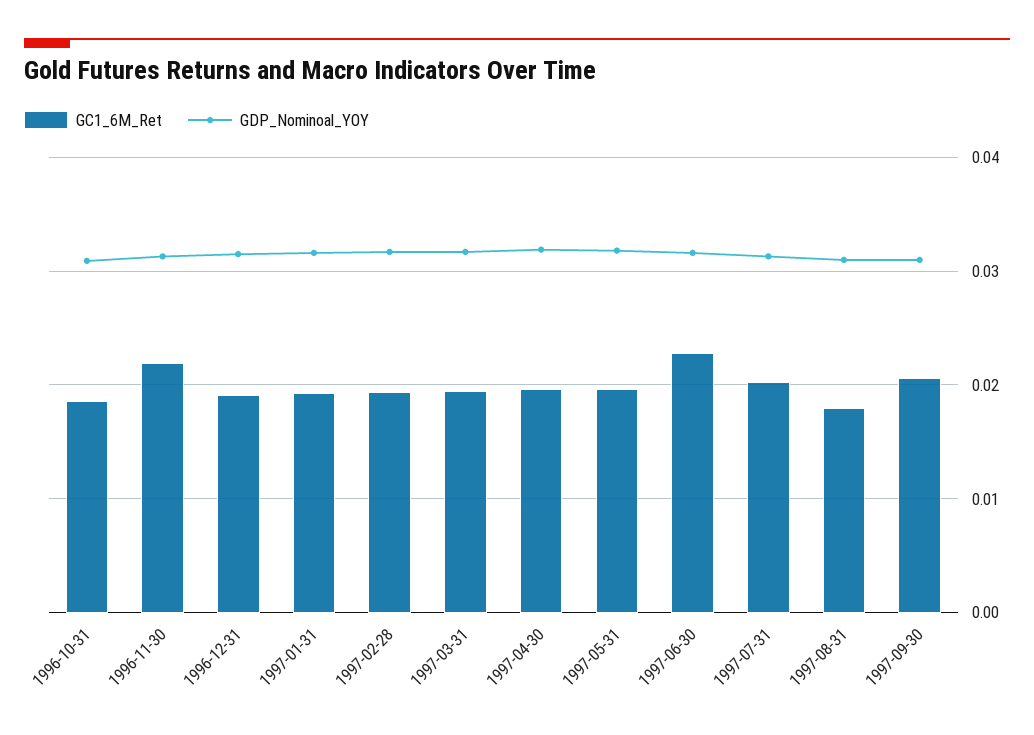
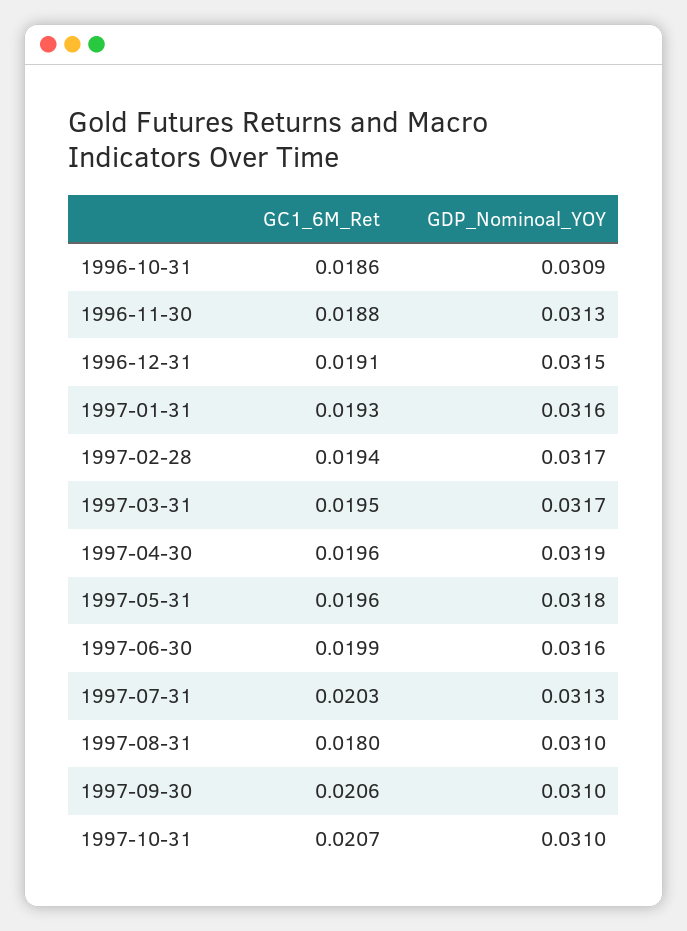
GC1_6M_Ret, 1996-11-30: 0.022 -> 0.0188
GC1_6M_Ret, 1997-06-30: 0.023 -> 0.0199
GC1_6M_Ret, 1997-10-31: none -> 0.0207
GDP_Nominoal_YOY, 1997-10-31: none -> 0.031

